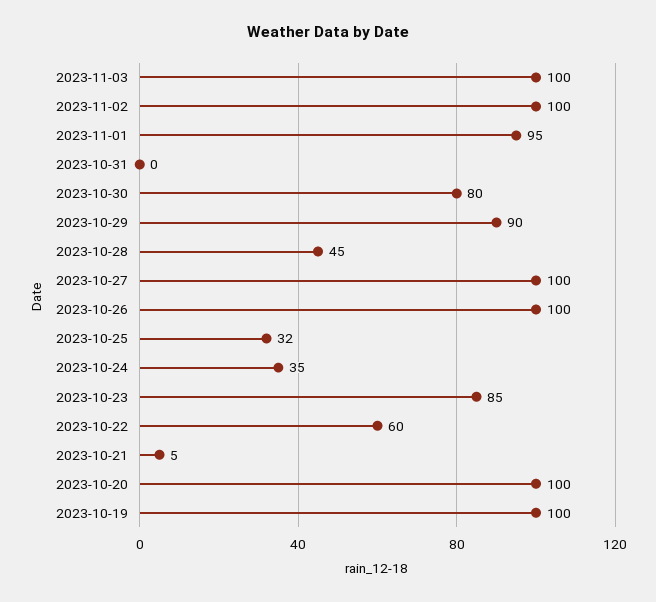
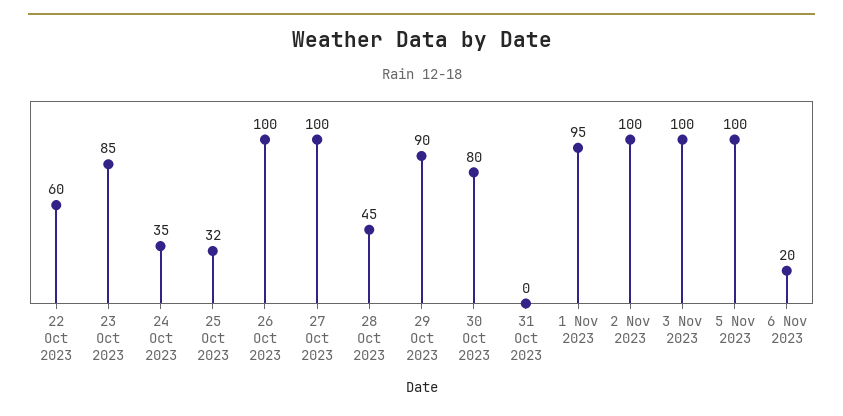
2023-10-21: 5 -> none
2023-10-20: 100 -> none
2023-10-19: 100 -> none
5 Nov 2023: none -> 100
6 Nov 2023: none -> 20

